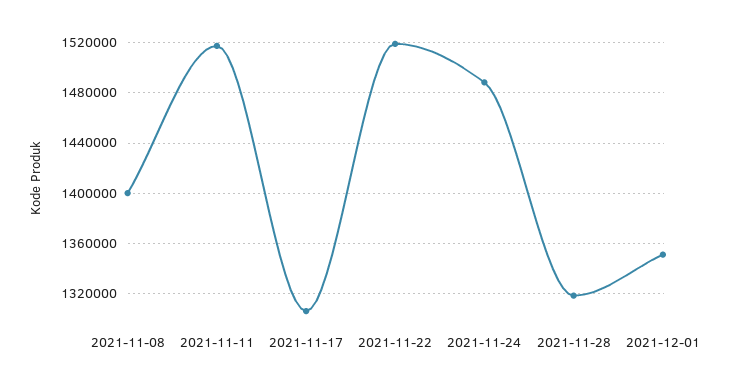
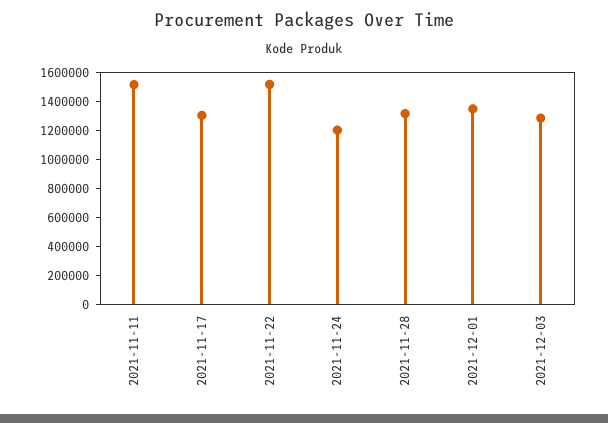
2021-11-08: 1400000 -> none
2021-11-24: 1490000 -> 1200000
2021-12-03: none -> 1300000

